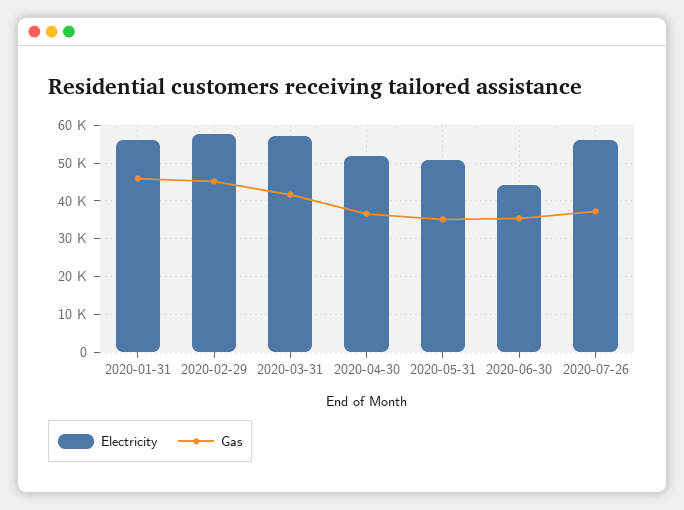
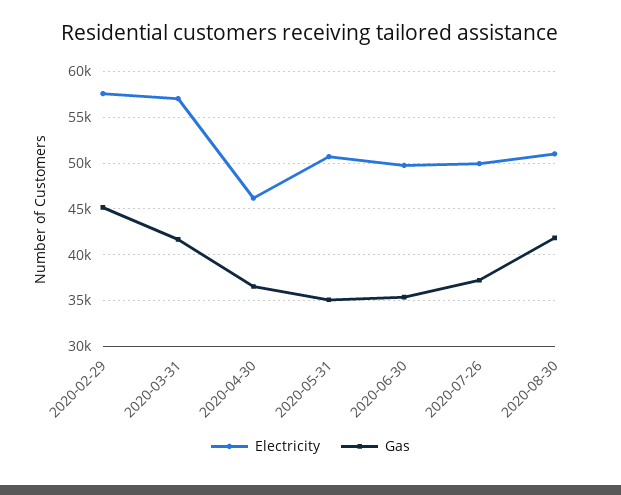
Electricity, 2020-01-31: 56000 -> none
Gas, 2020-01-31: 46000 -> none
Electricity, 2020-04-30: 52000 -> 46000
Electricity, 2020-06-30: 44000 -> 50000
Electricity, 2020-07-26: 56000 -> 50000
Electricity, 2020-08-30: none -> 51000
Gas, 2020-08-30: none -> 42000

